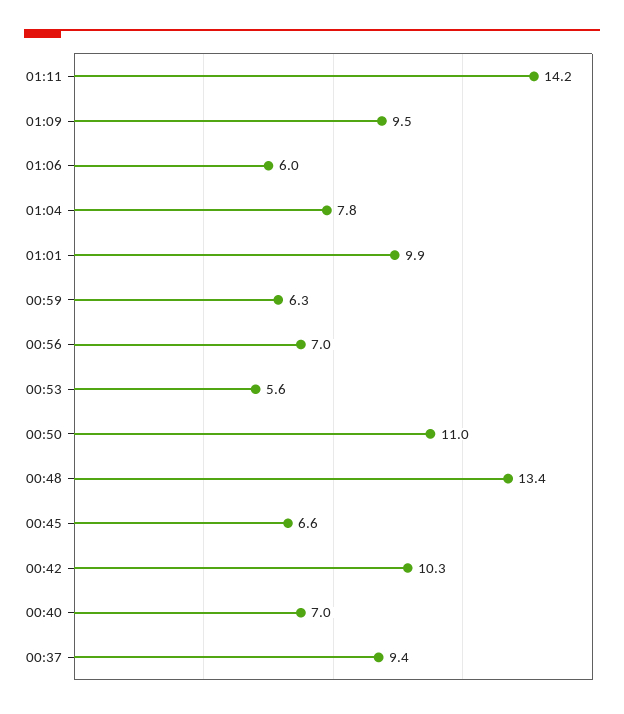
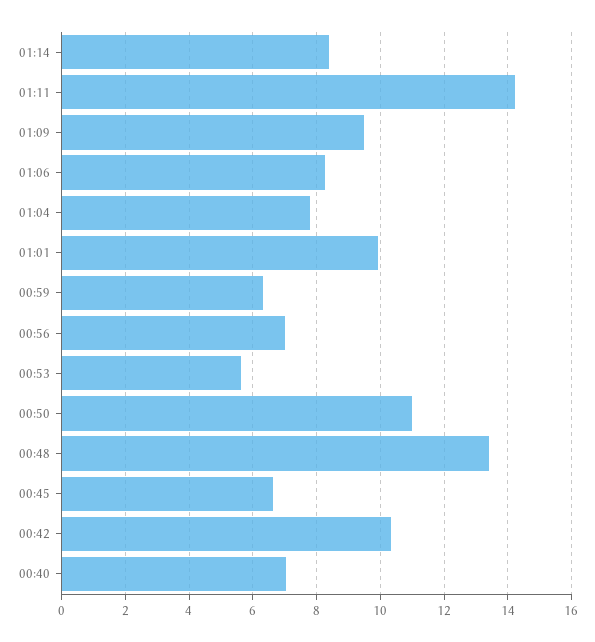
01:06: 6 -> 8.2
00:37: 9.4 -> none
01:14: none -> 8.4

